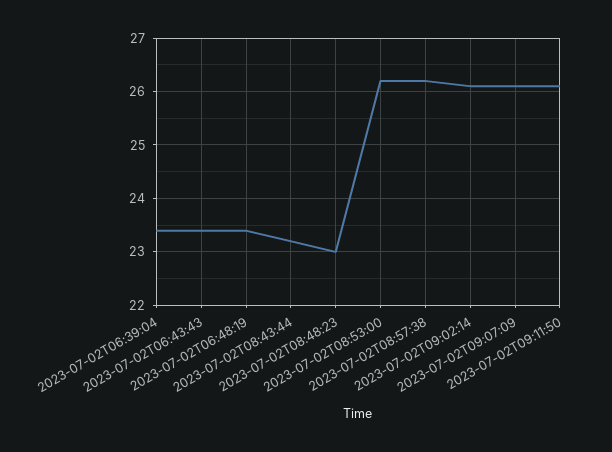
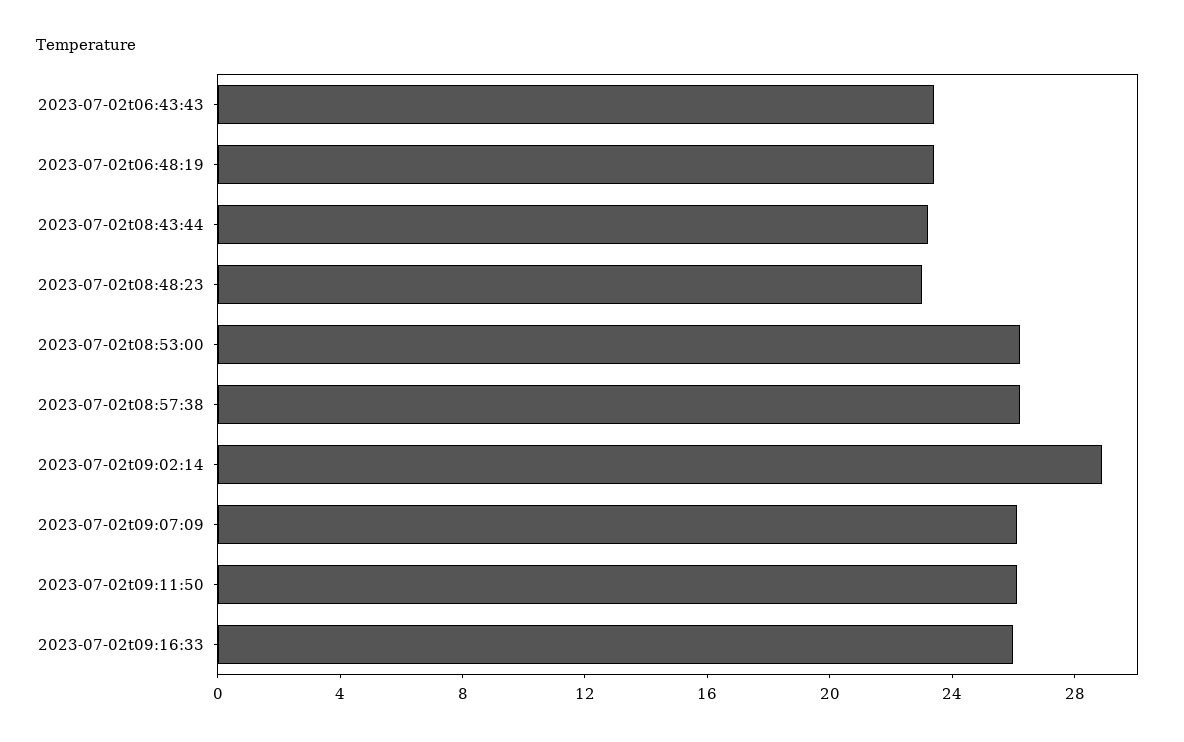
2023-07-02T06:39:04: 23.5 -> none
2023-07-02T09:02:14: 26 -> 29
2023-07-02t09:16:33: none -> 26

